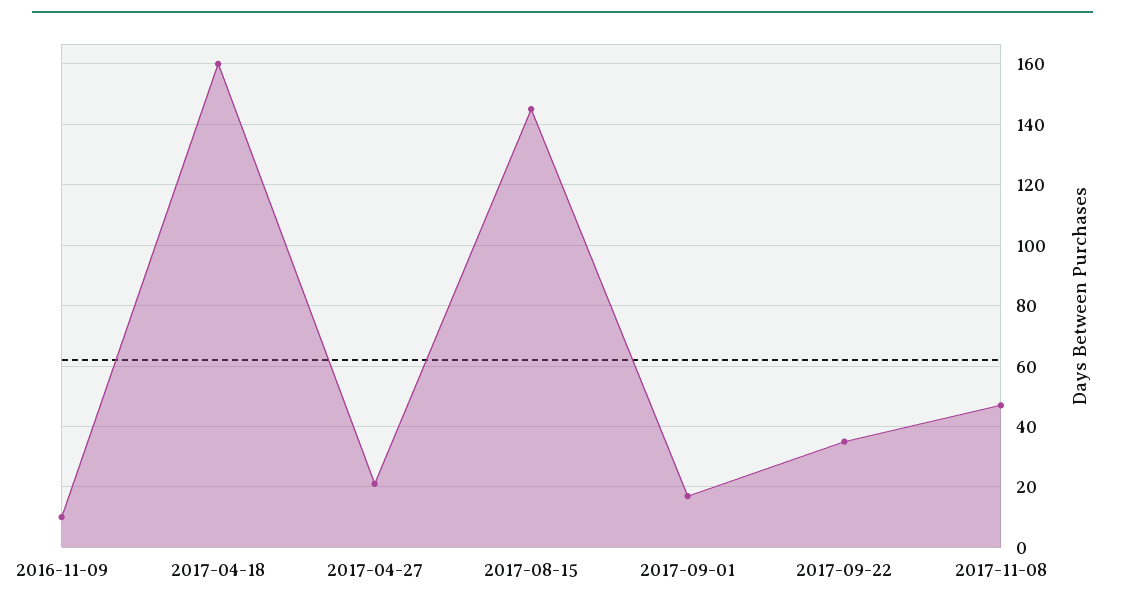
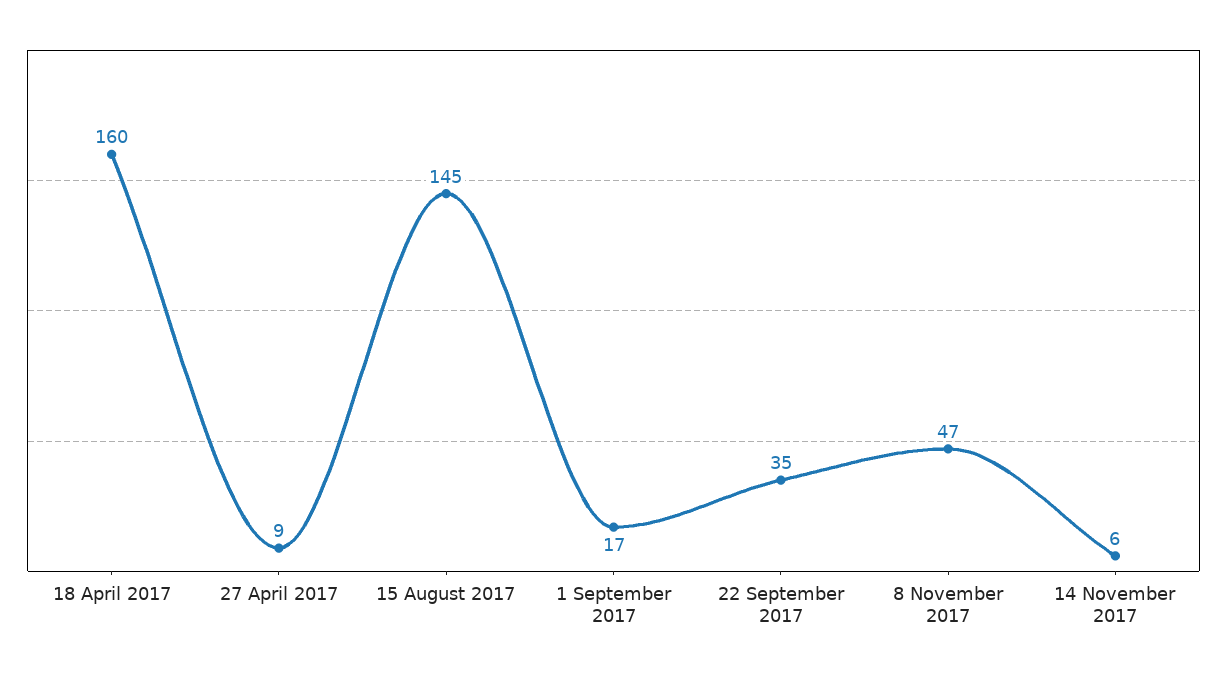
2016-11-09: 10 -> none
2017-04-27: 20 -> 9
14 November 2017: none -> 6

